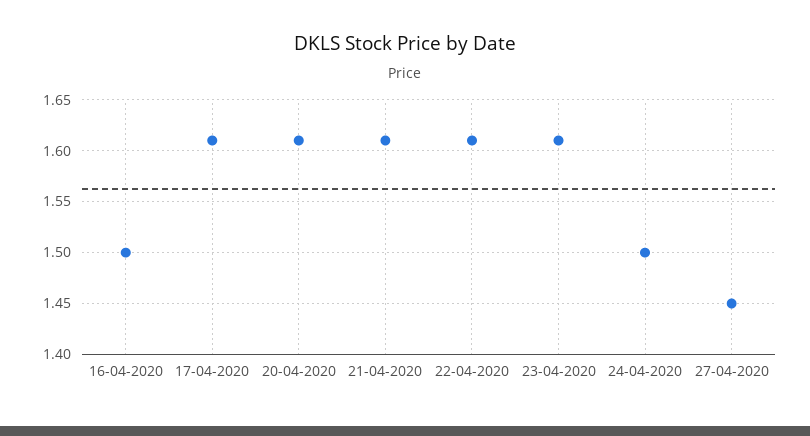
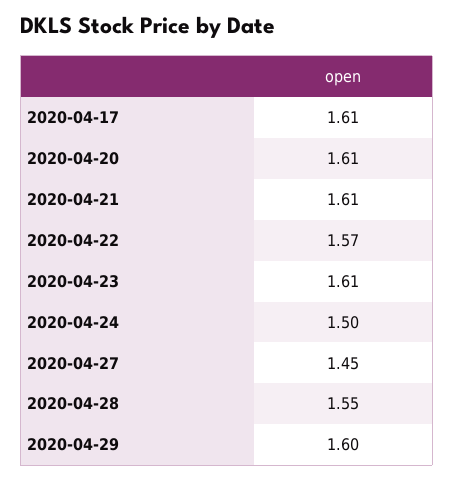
16-04-2020: 1.5 -> none
22-04-2020: 1.61 -> 1.57
2020-04-28: none -> 1.55
2020-04-29: none -> 1.6

